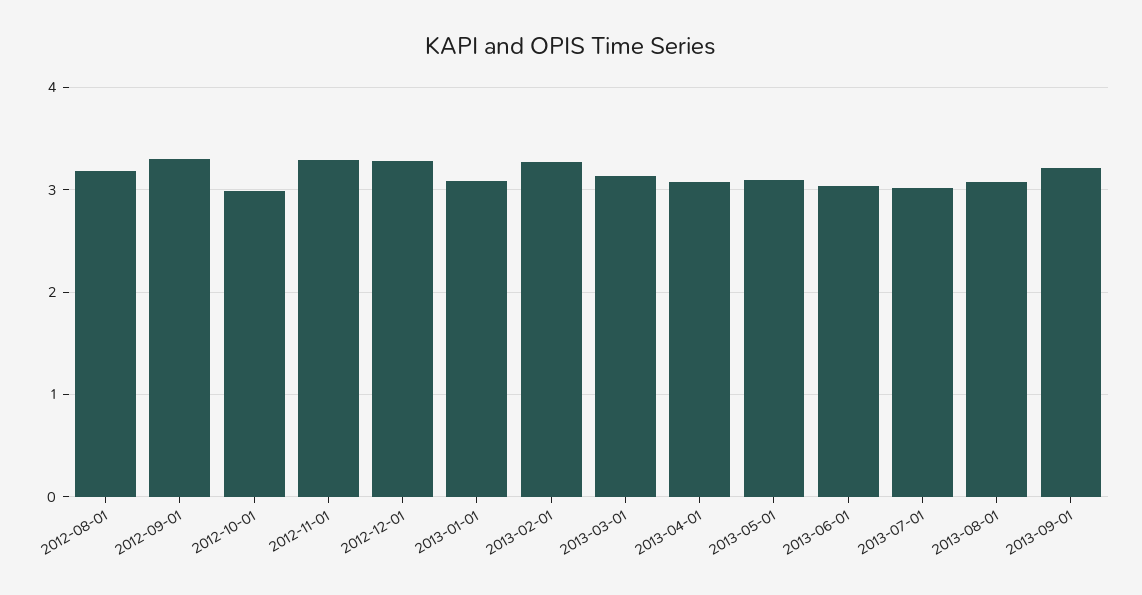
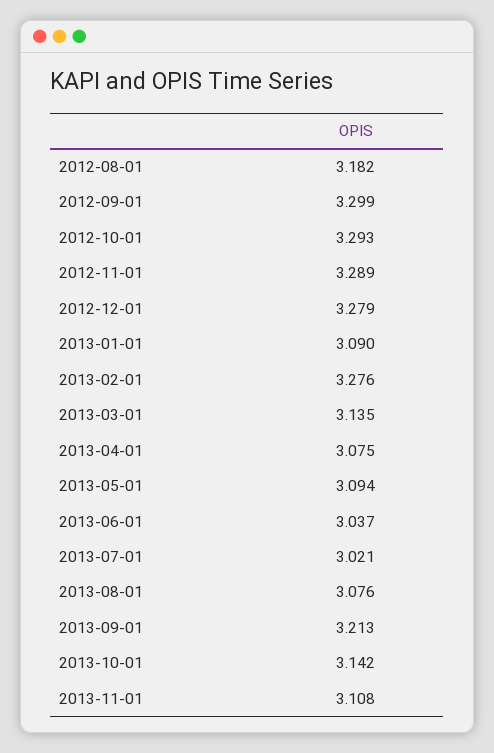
2012-10-01: 3 -> 3.293
2013-10-01: none -> 3.142
2013-11-01: none -> 3.108

